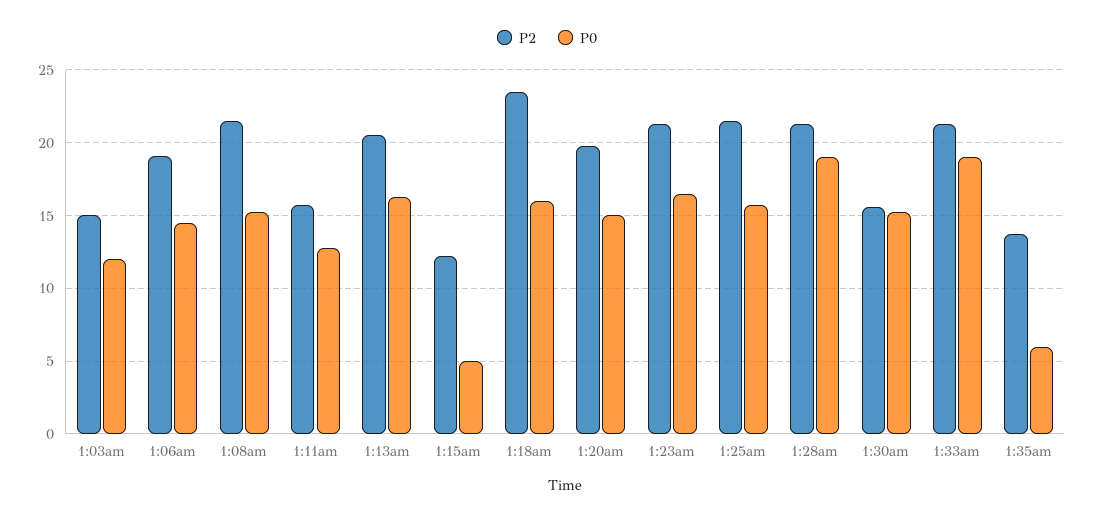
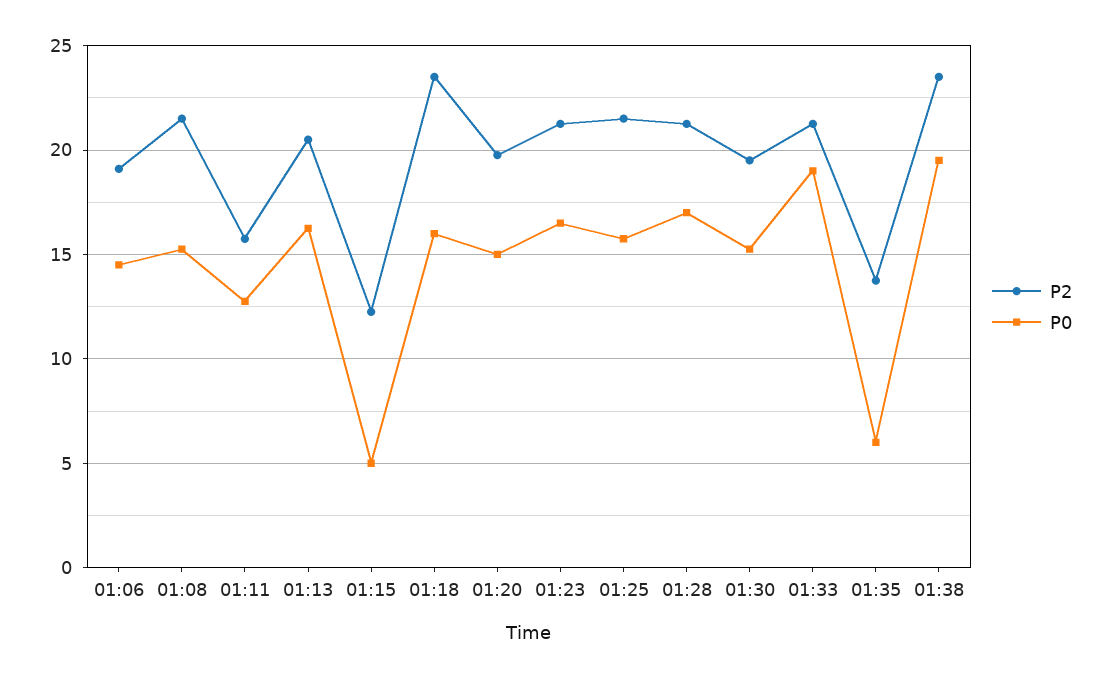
P2, 1:03am: 15 -> none
P0, 1:03am: 12 -> none
P0, 1:28am: 19 -> 17
P2, 1:30am: 15.5 -> 19.5
P2, 01:38: none -> 23.5
P0, 01:38: none -> 19.5

